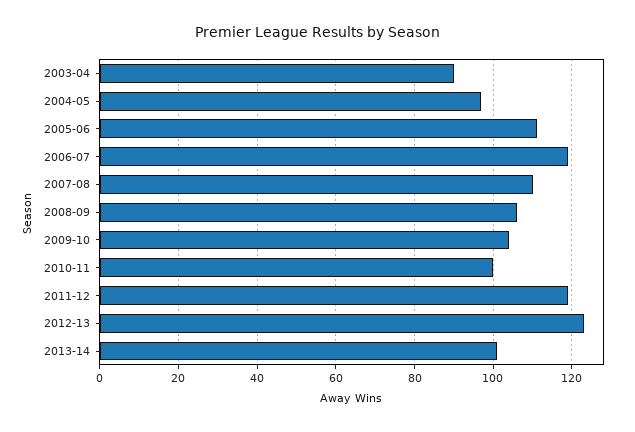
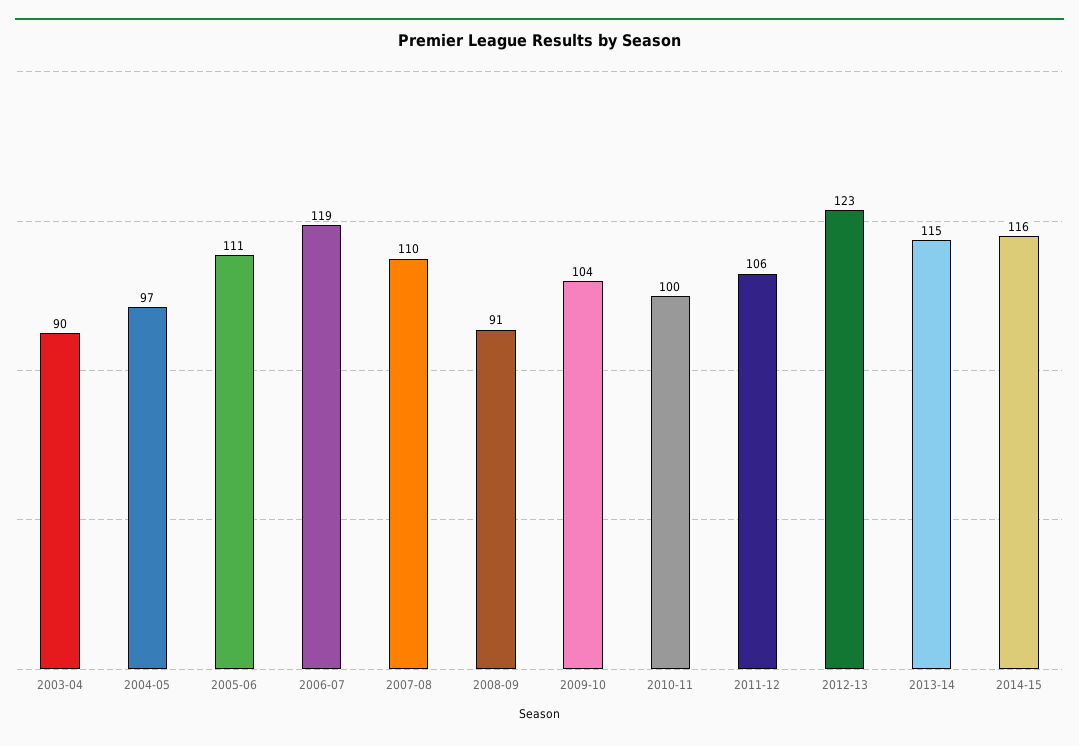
2008-09: 105 -> 91
2011-12: 120 -> 106
2013-14: 100 -> 115
2014-15: none -> 116

